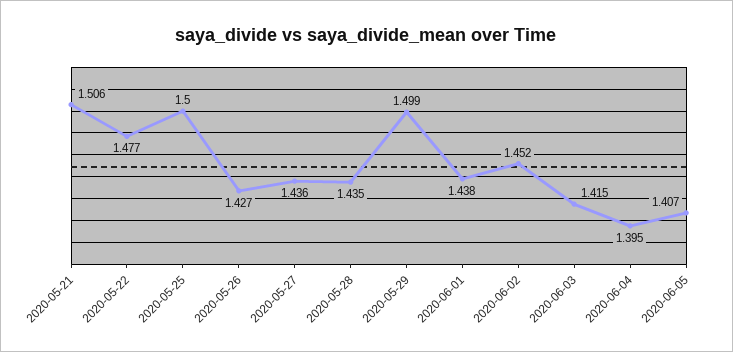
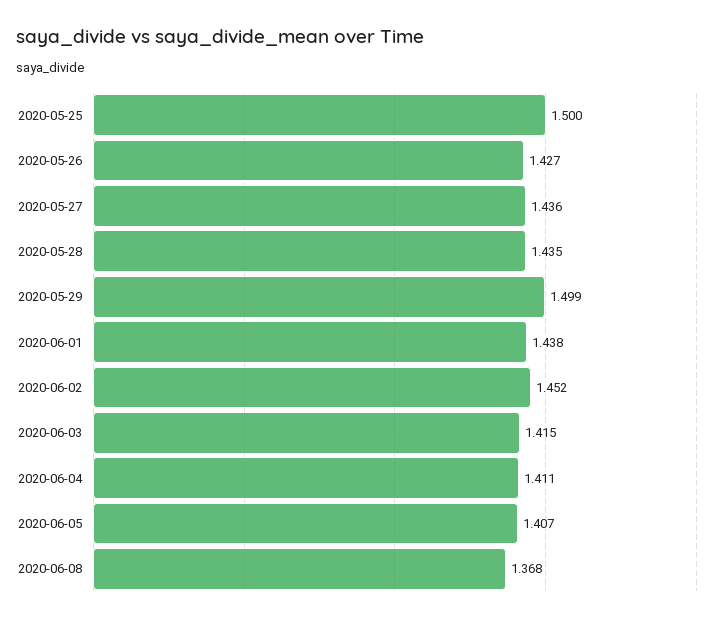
2020-05-21: 1.506 -> none
2020-05-22: 1.477 -> none
2020-06-04: 1.395 -> 1.411
2020-06-08: none -> 1.368

